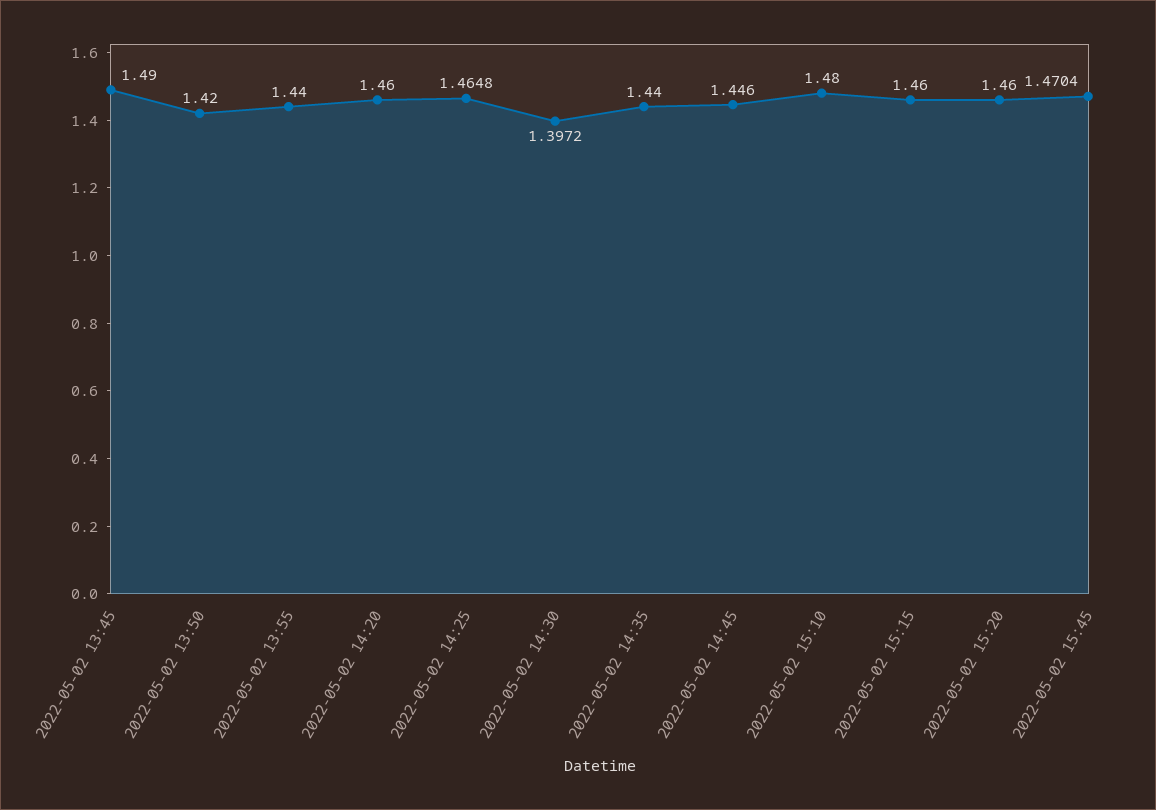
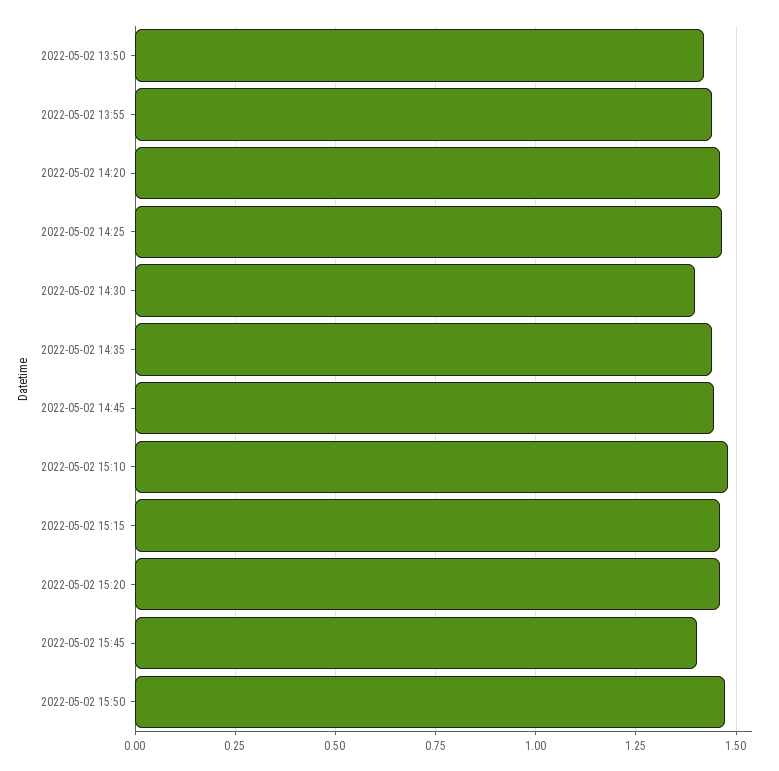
2022-05-02 13:45: 1.49 -> none
2022-05-02 15:45: 1.4704 -> 1.4
2022-05-02 15:50: none -> 1.475

